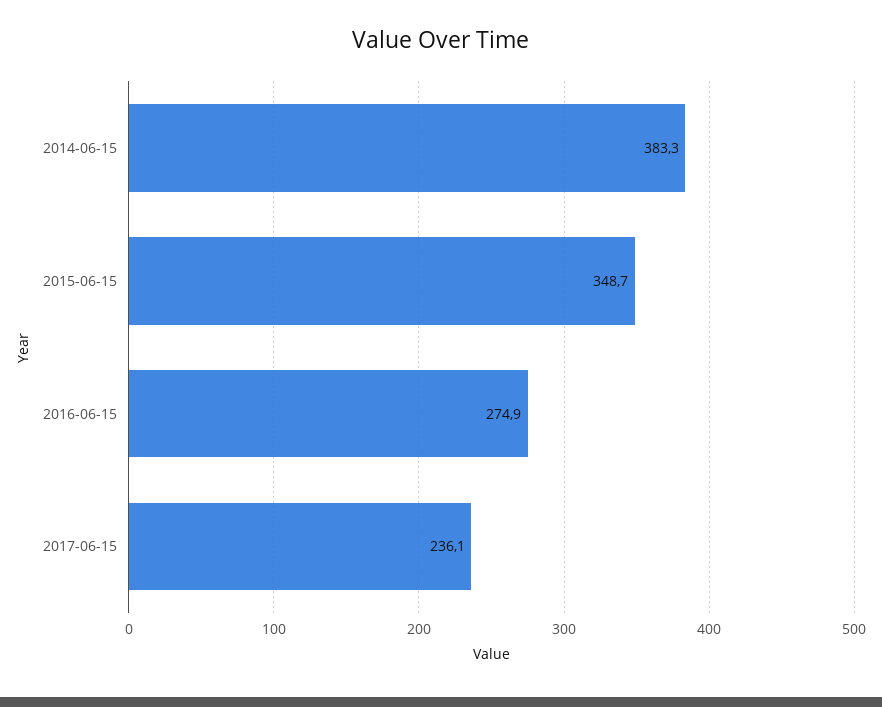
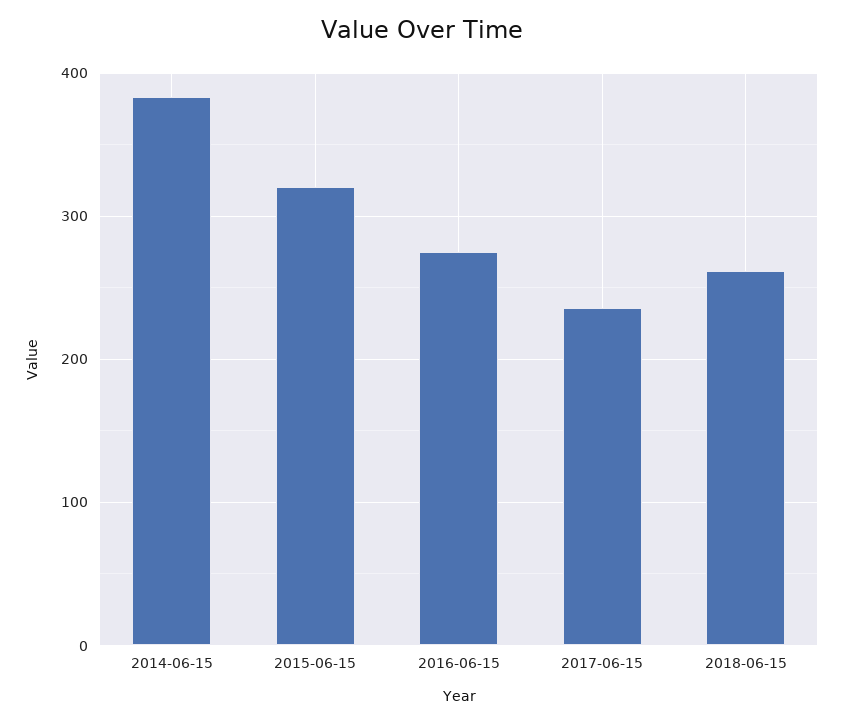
2015-06-15: 348.7 -> 320
2018-06-15: none -> 260

